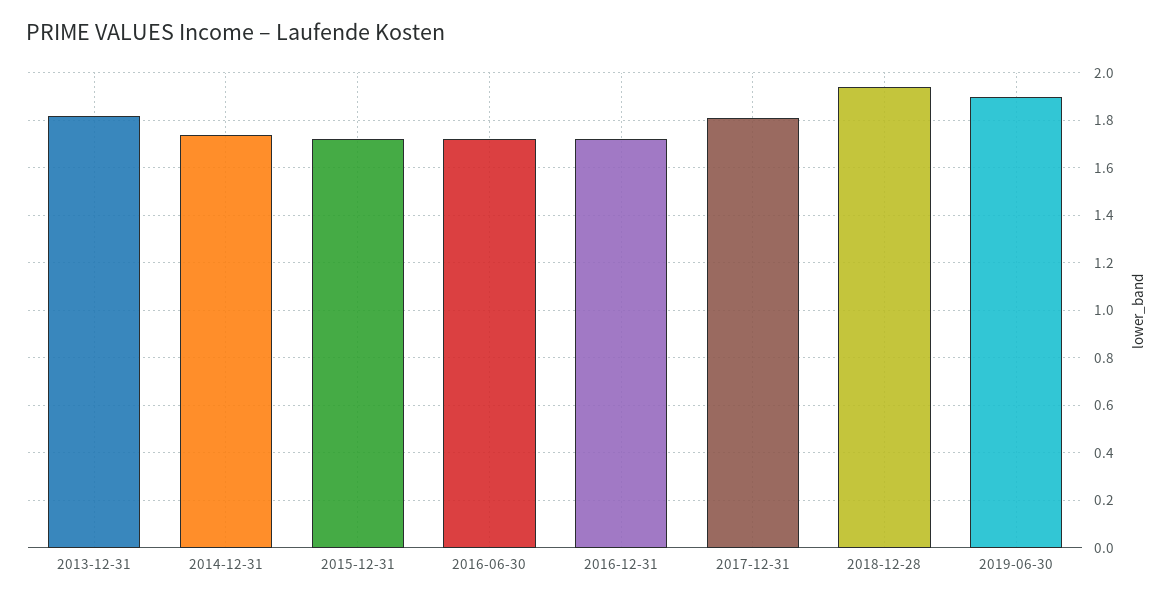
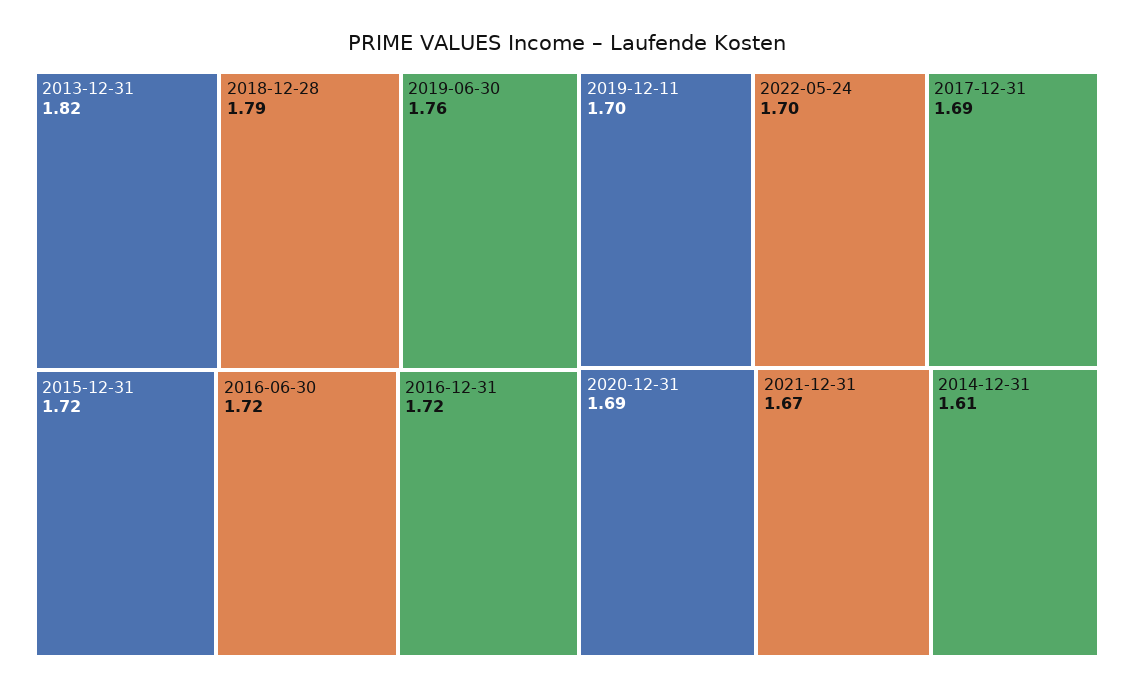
2014-12-31: 1.75 -> 1.61
2017-12-31: 1.8 -> 1.69
2018-12-28: 1.95 -> 1.79
2019-06-30: 1.9 -> 1.76
2019-12-11: none -> 1.7
2022-05-24: none -> 1.7
2020-12-31: none -> 1.69
2021-12-31: none -> 1.67

